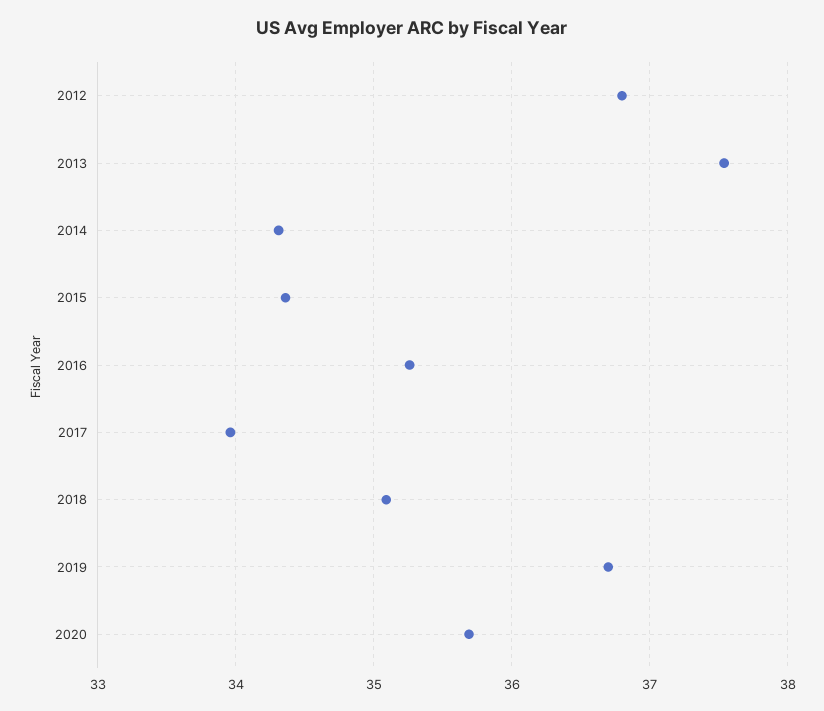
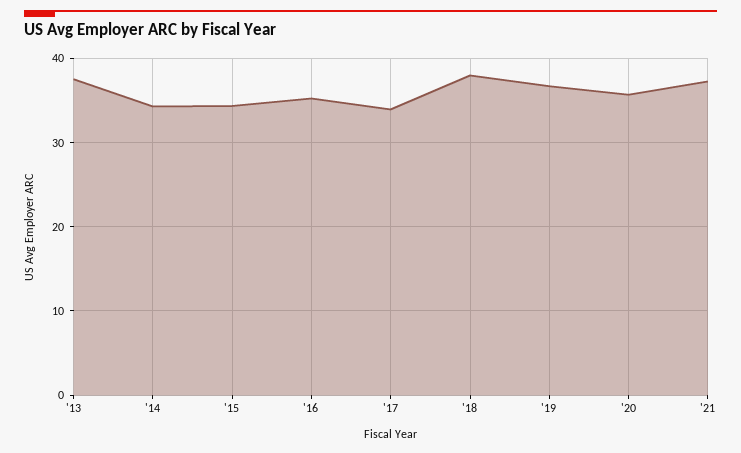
2012: 36.8 -> none
2018: 35.1 -> 38
'21: none -> 37

